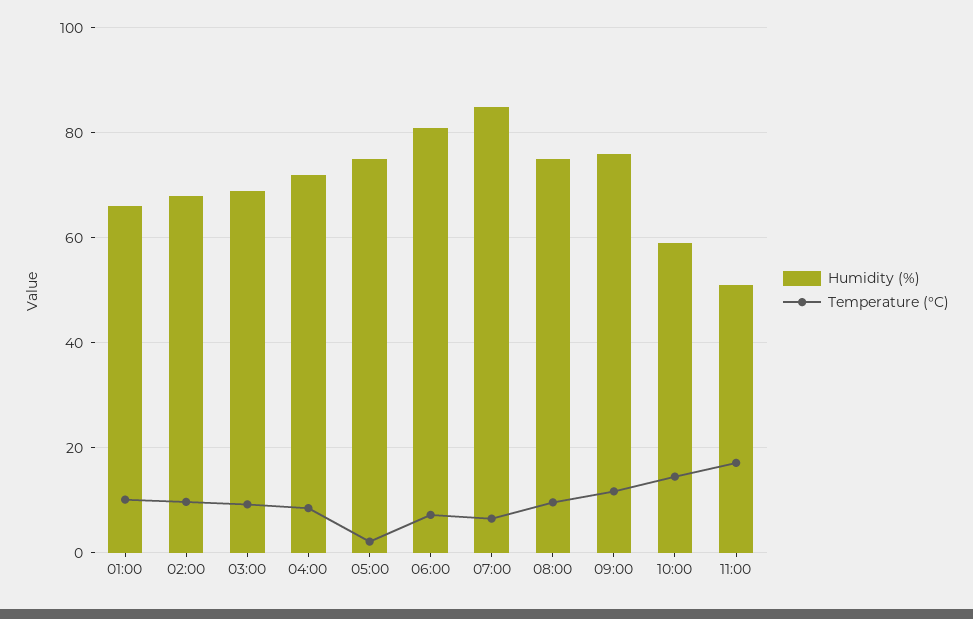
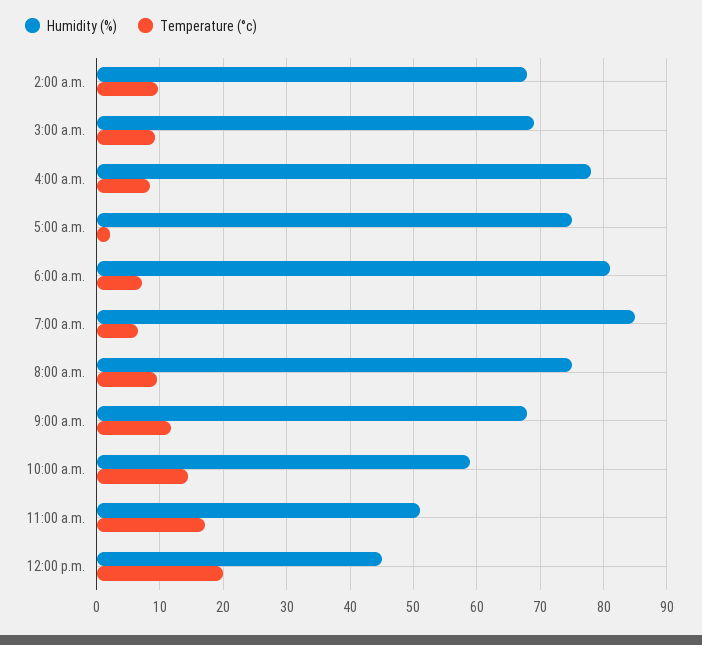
Humidity (%), 01:00: 66 -> none
Temperature (°C), 01:00: 10 -> none
Humidity (%), 04:00: 72 -> 78
Humidity (%), 09:00: 76 -> 68
Humidity (%), 12:00 p.m.: none -> 45
Temperature (°C), 12:00 p.m.: none -> 20

